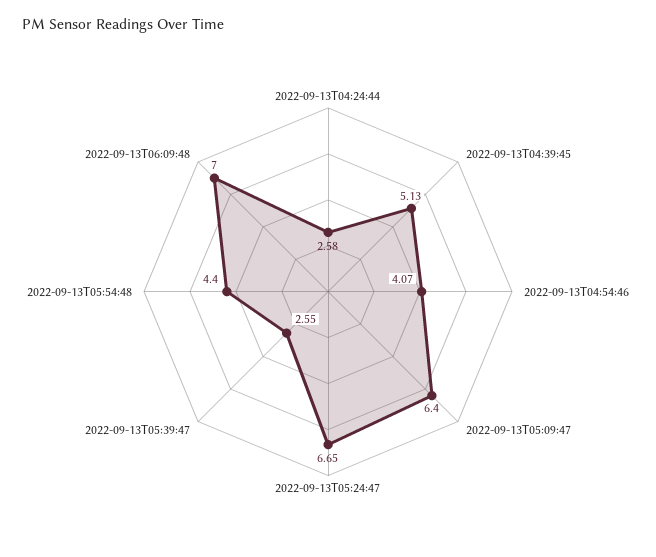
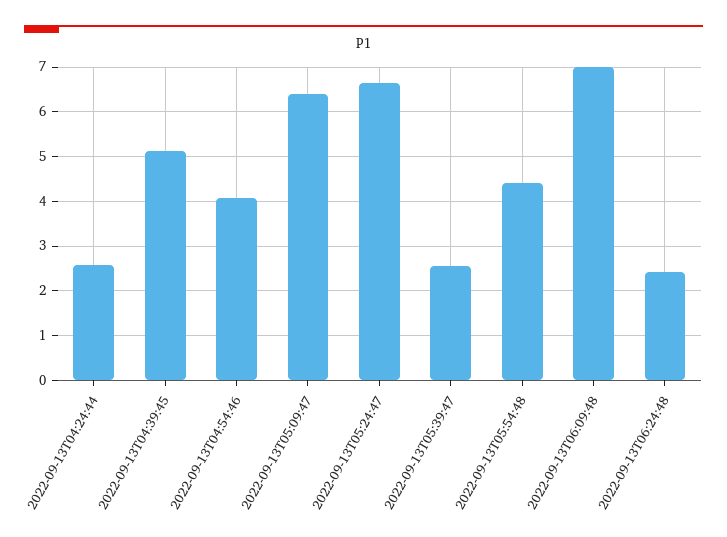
2022-09-13T06:24:48: none -> 2.4

